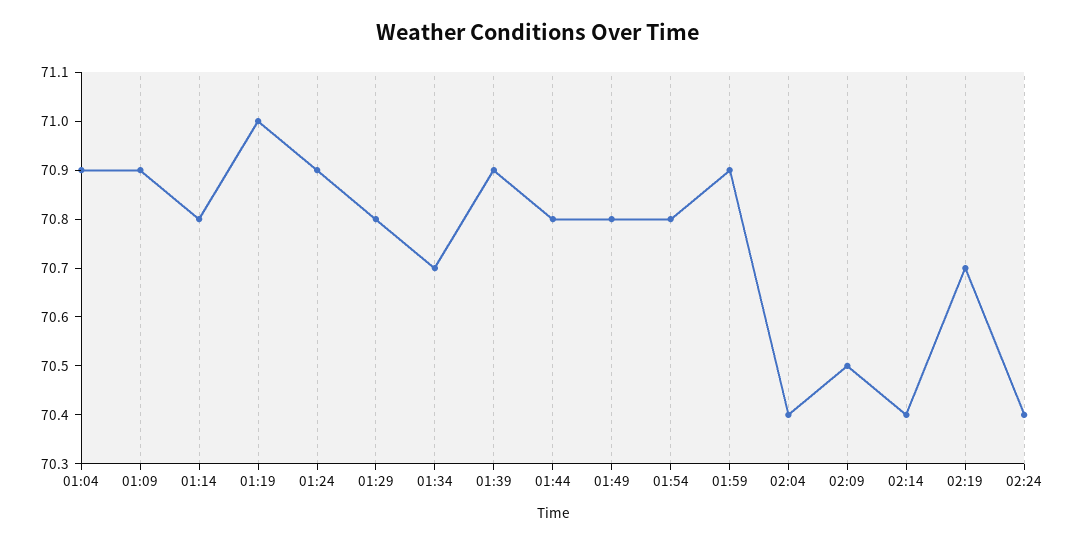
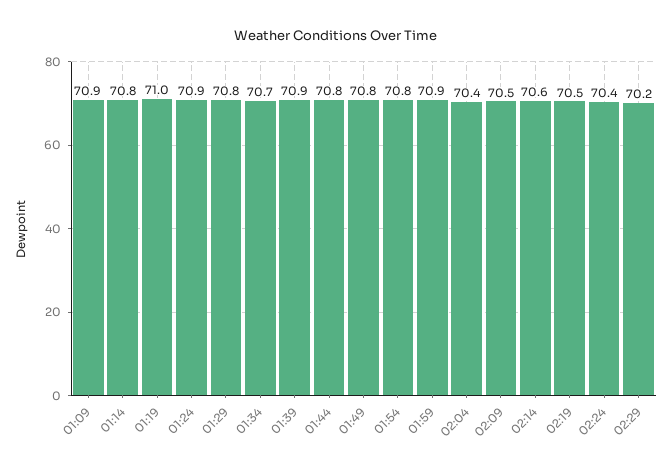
01:04: 70.9 -> none
02:14: 70.4 -> 70.6
02:19: 70.7 -> 70.5
02:29: none -> 70.2

